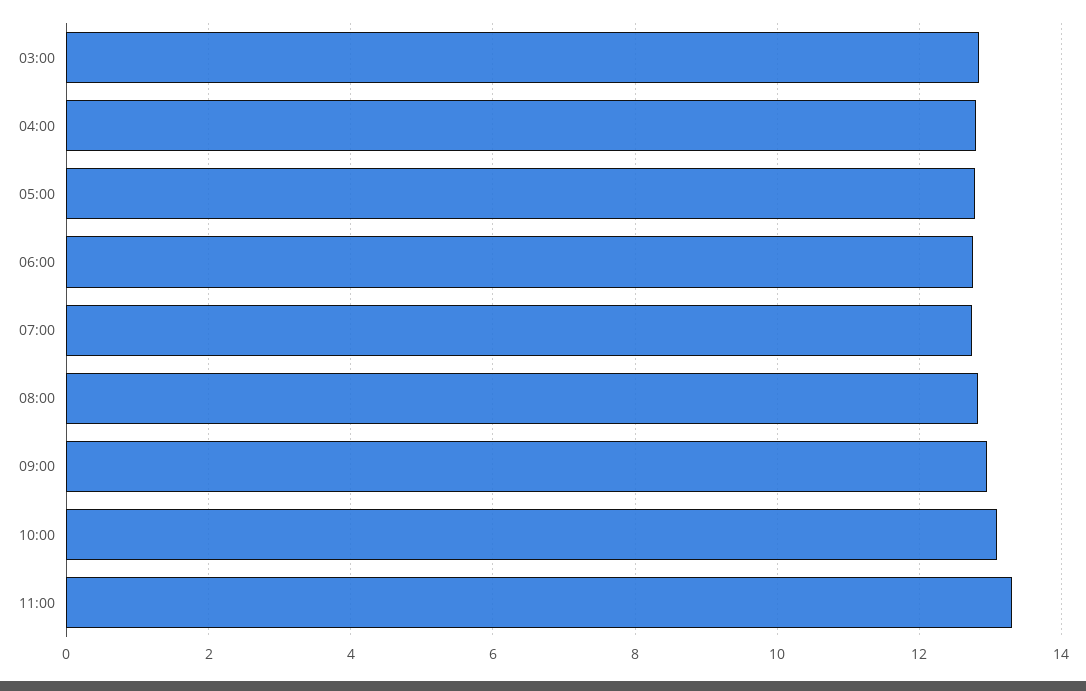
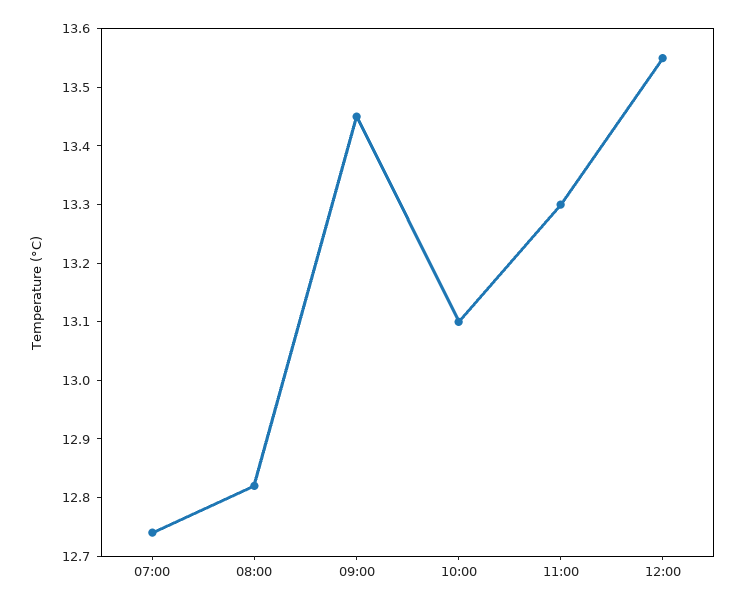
03:00: 12.8 -> none
04:00: 12.8 -> none
05:00: 12.8 -> none
06:00: 12.8 -> none
09:00: 13 -> 13.45
12:00: none -> 13.55

